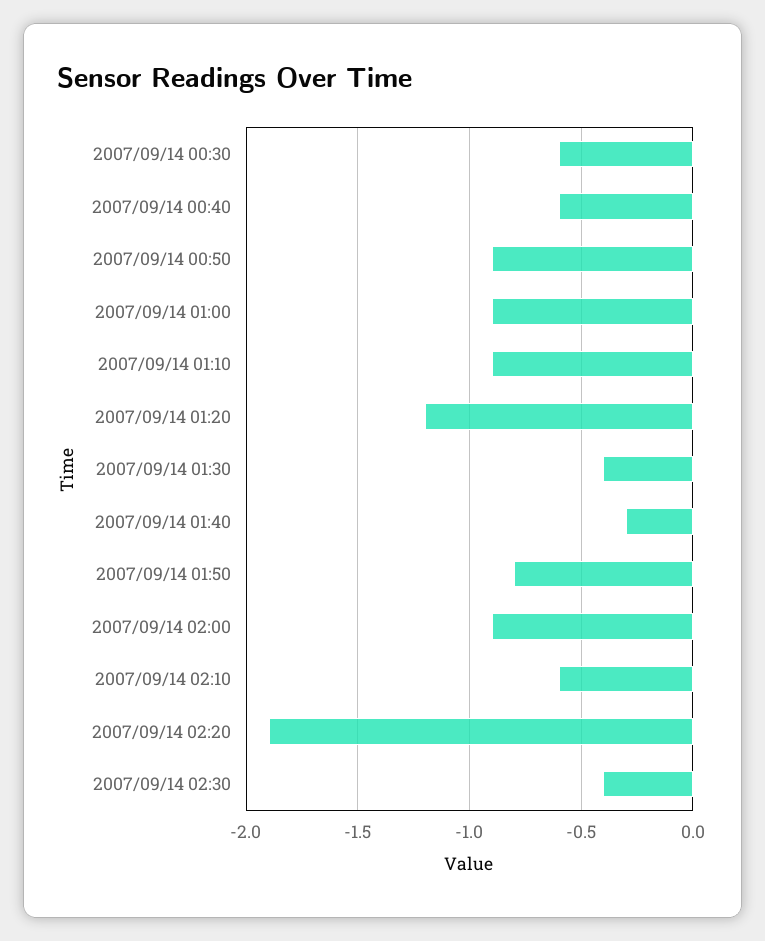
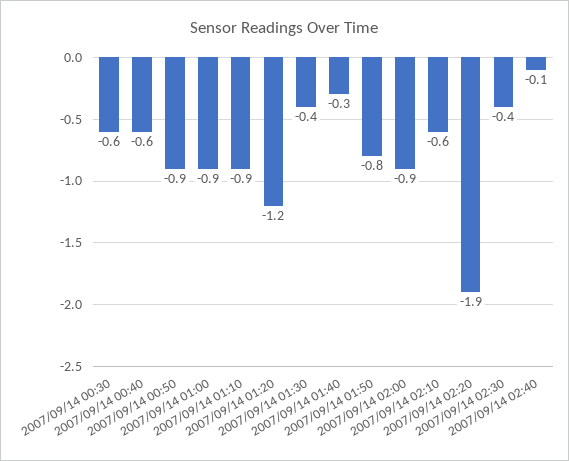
2007/09/14 02:40: none -> -0.1

